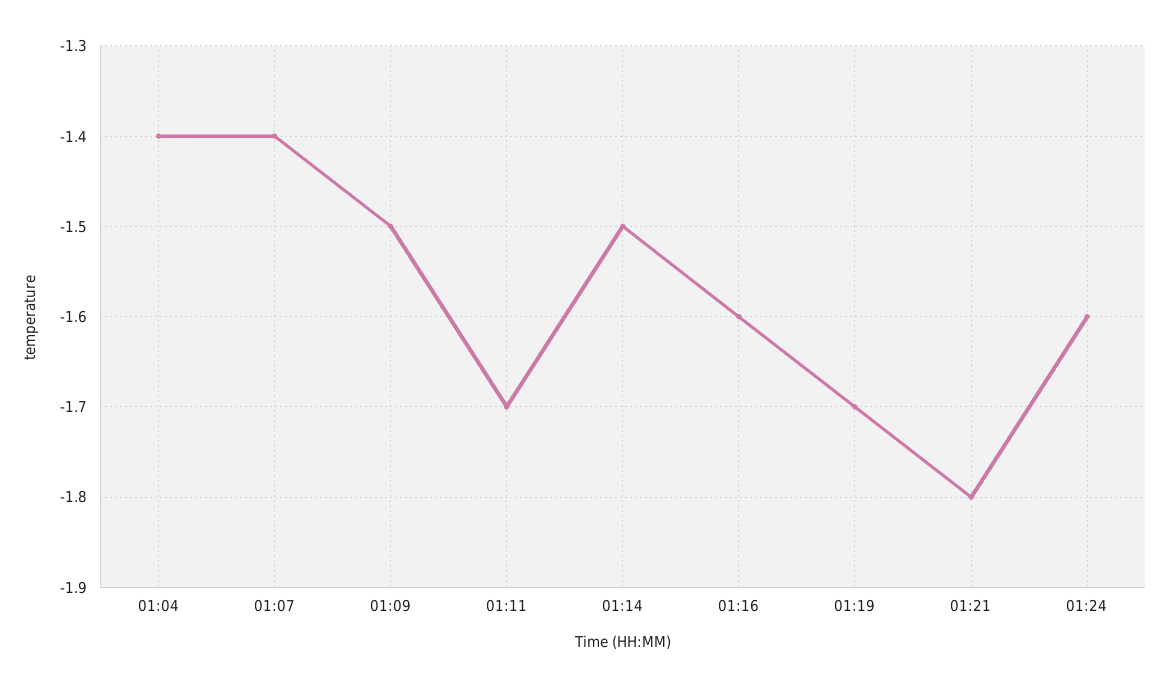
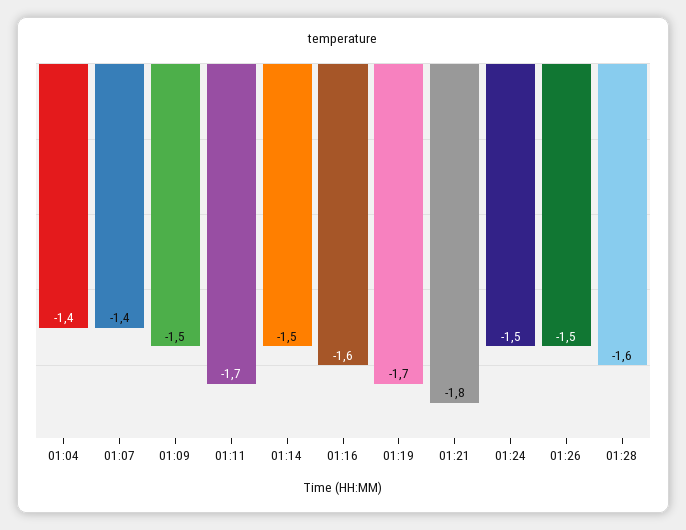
01:24: -1.6 -> -1.5
01:26: none -> -1.5
01:28: none -> -1.6

